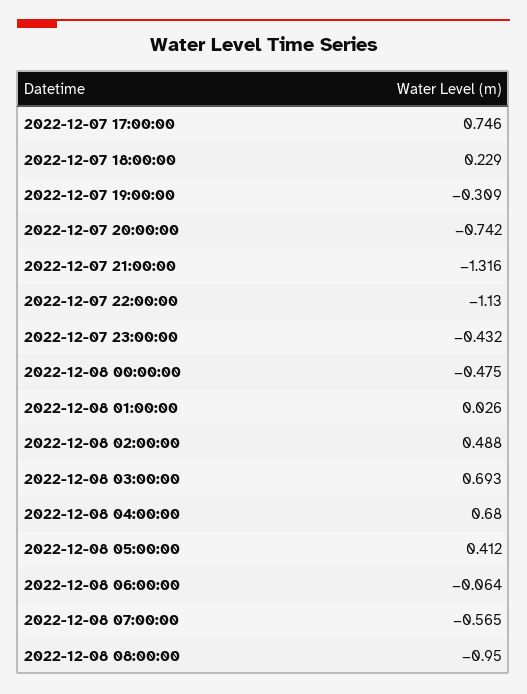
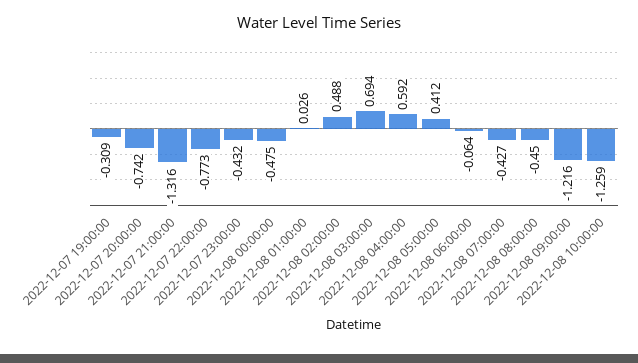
2022-12-07 17:00:00: 0.746 -> none
2022-12-07 18:00:00: 0.229 -> none
2022-12-07 22:00:00: -1.13 -> -0.773
2022-12-08 03:00:00: 0.693 -> 0.694
2022-12-08 04:00:00: 0.68 -> 0.592
2022-12-08 07:00:00: -0.565 -> -0.427
2022-12-08 08:00:00: -0.95 -> -0.45
2022-12-08 09:00:00: none -> -1.216
2022-12-08 10:00:00: none -> -1.259

